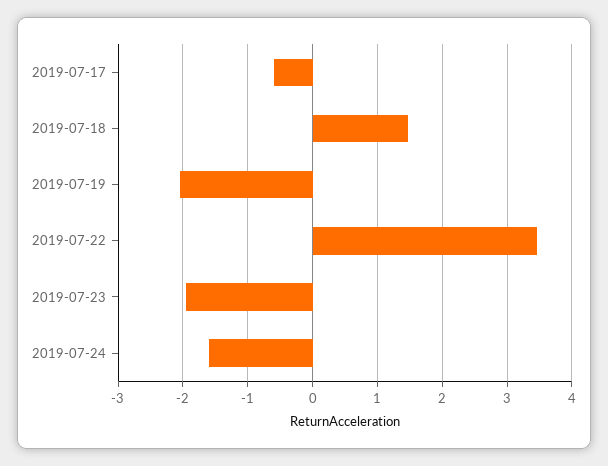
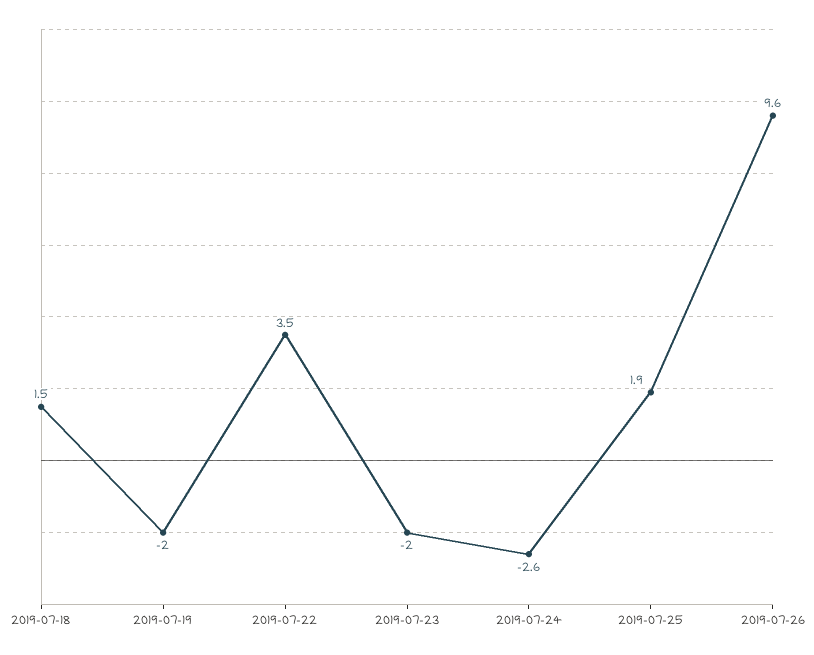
2019-07-17: -0.6 -> none
2019-07-24: -1.6 -> -2.6
2019-07-25: none -> 1.9
2019-07-26: none -> 9.6

